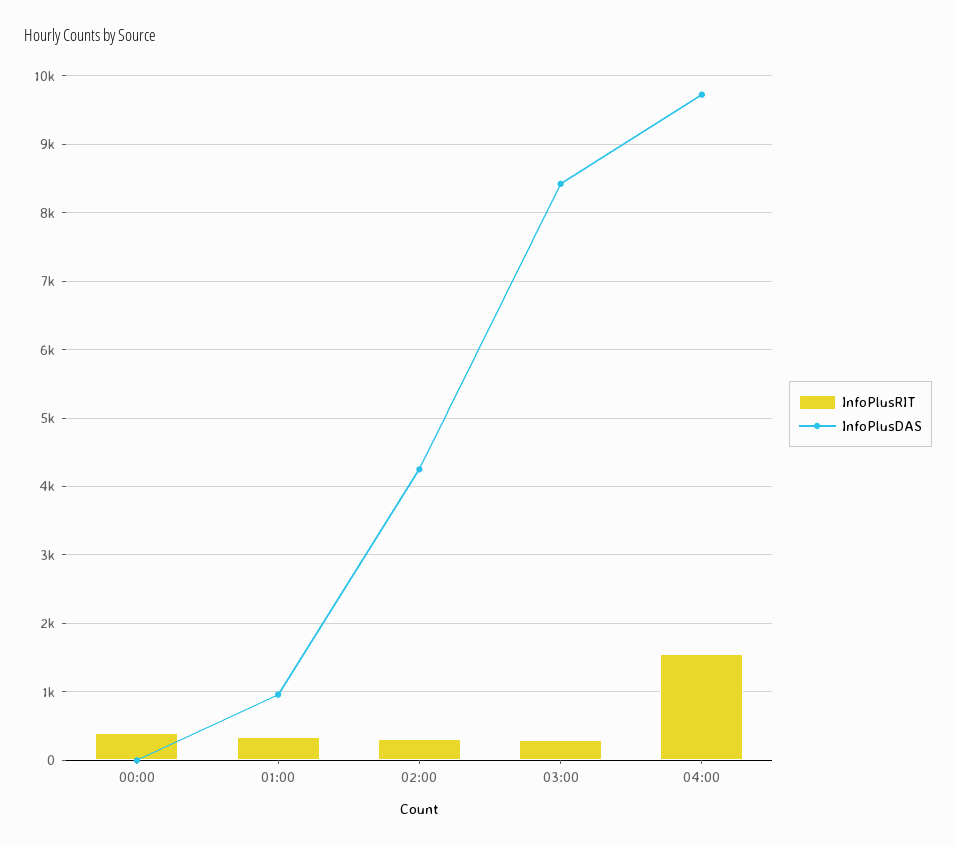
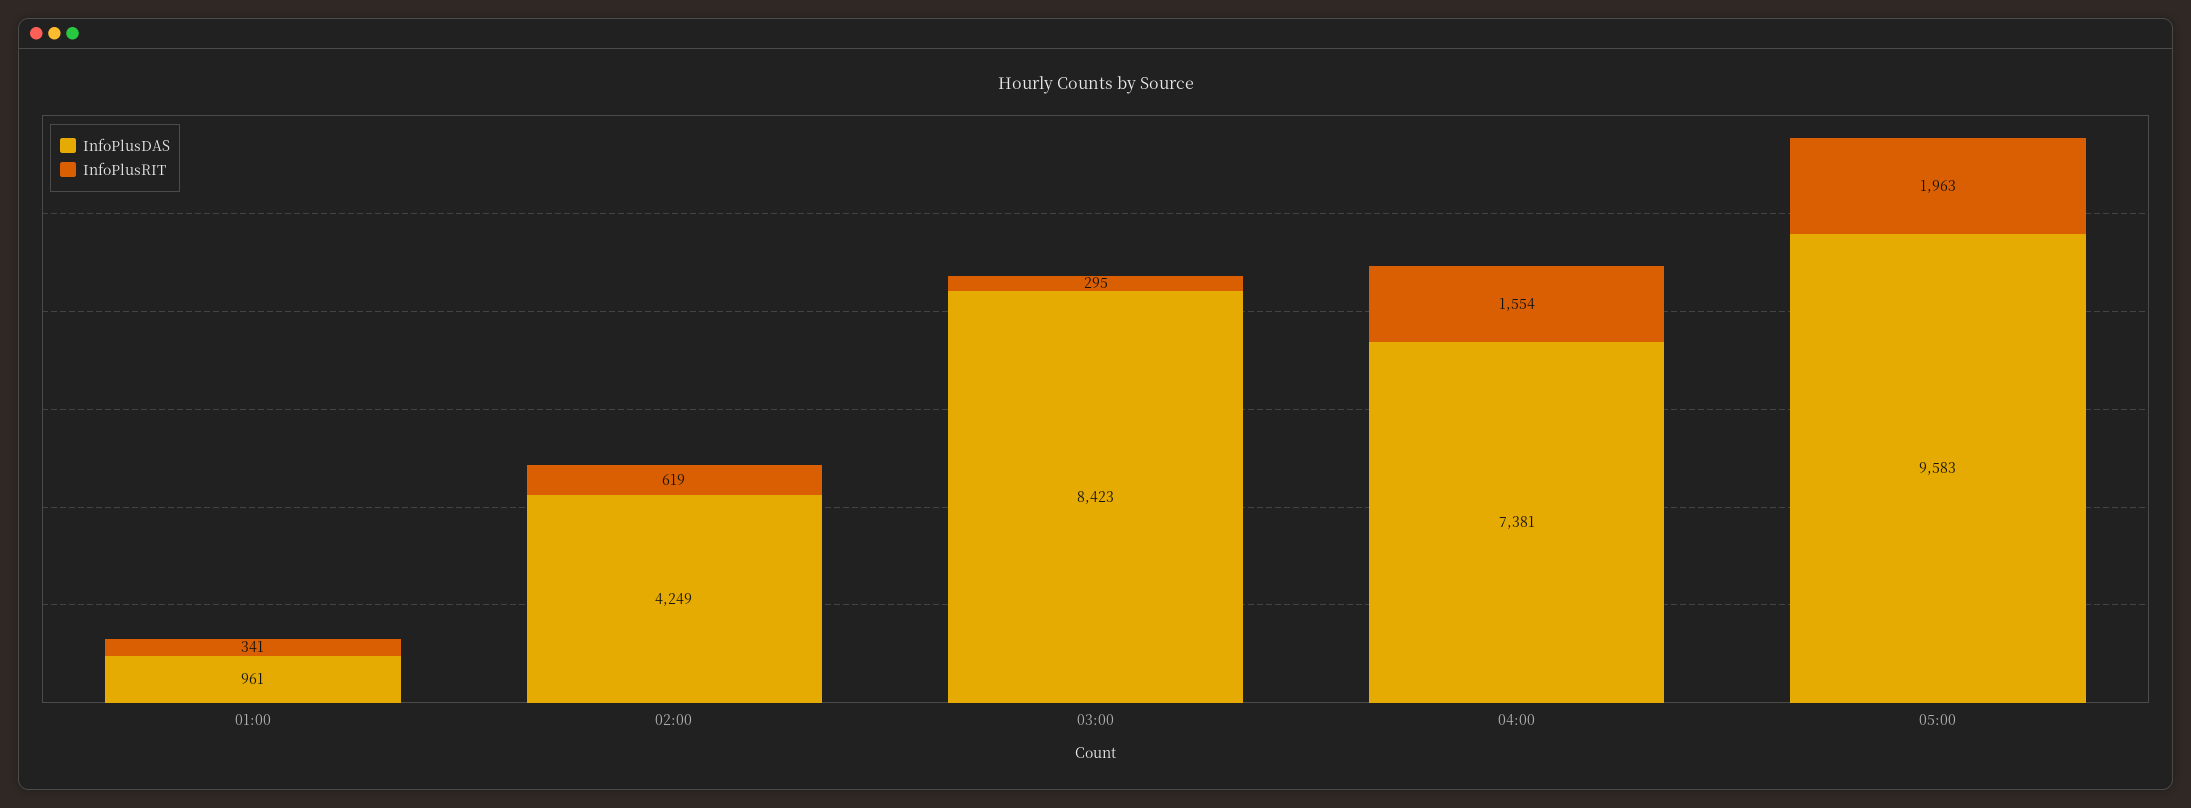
InfoPlusRIT, 00:00: 400 -> none
InfoPlusDAS, 00:00: 0 -> none
InfoPlusRIT, 02:00: 300 -> 619
InfoPlusDAS, 04:00: 9700 -> 7381
InfoPlusDAS, 05:00: none -> 9583
InfoPlusRIT, 05:00: none -> 1963

